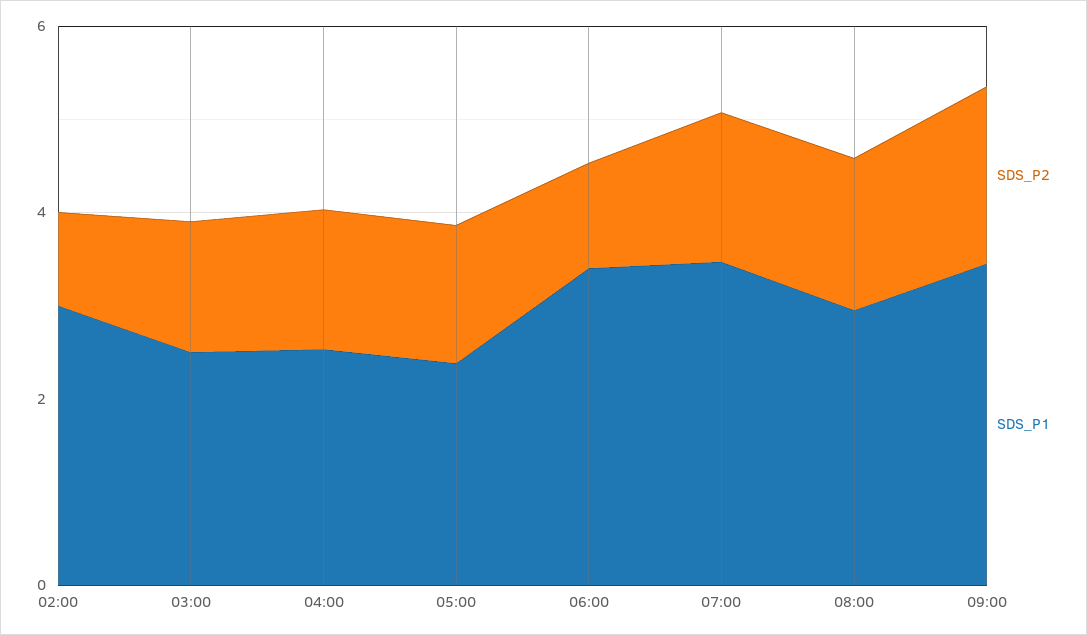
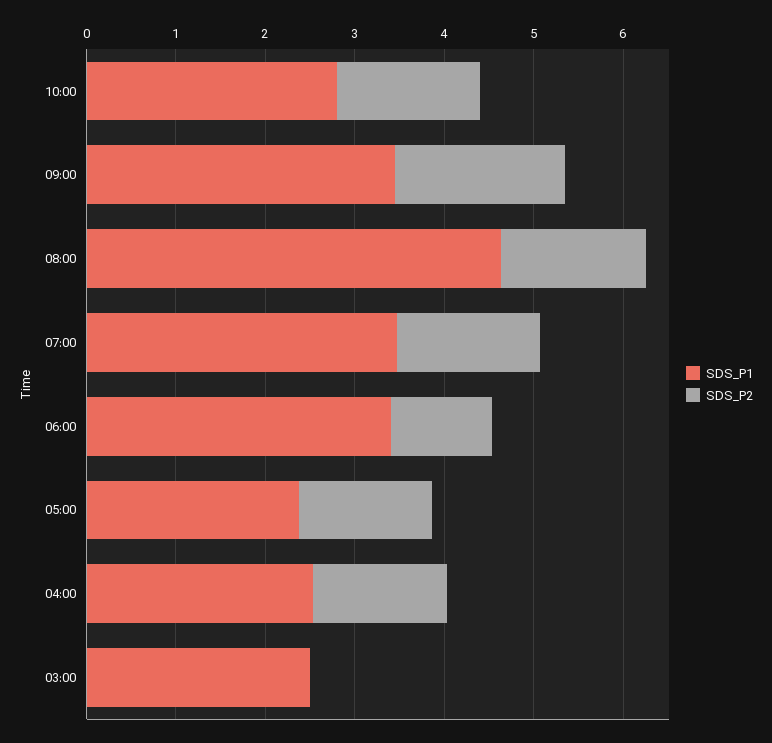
SDS_P2, 02:00: 1 -> none
SDS_P1, 02:00: 3 -> none
SDS_P2, 03:00: 1.5 -> 0
SDS_P1, 08:00: 3 -> 4.6
SDS_P1, 10:00: none -> 2.8
SDS_P2, 10:00: none -> 1.6

